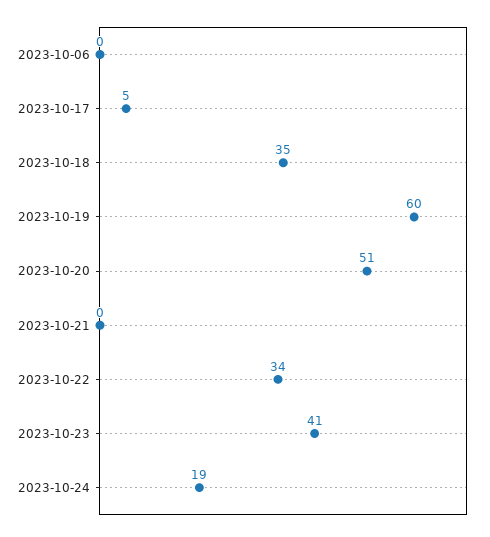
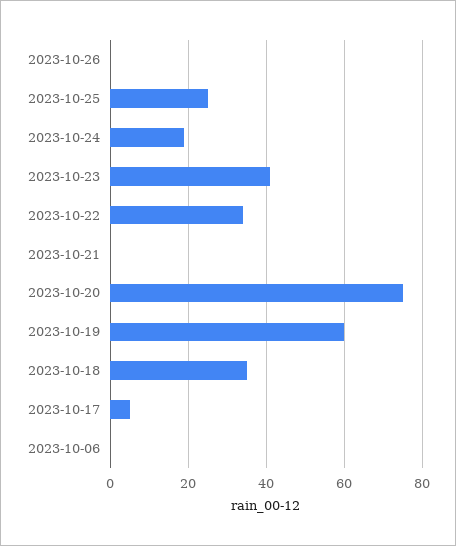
2023-10-20: 51 -> 75
2023-10-26: none -> 0
2023-10-25: none -> 25

